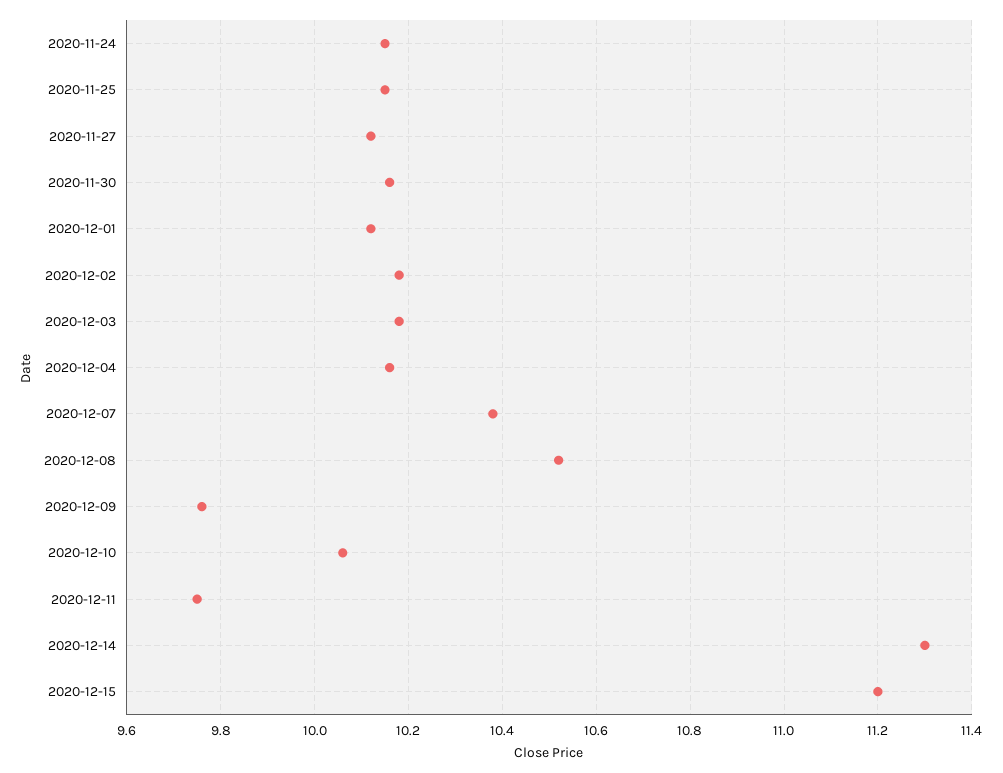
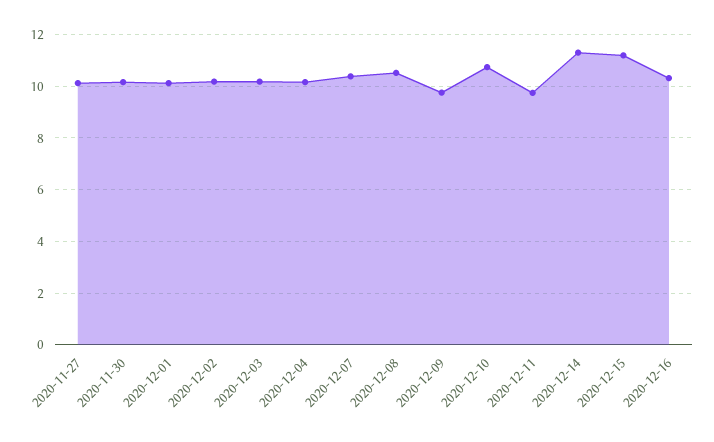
2020-11-24: 10.15 -> none
2020-11-25: 10.15 -> none
2020-12-10: 10.05 -> 10.75
2020-12-16: none -> 10.25

